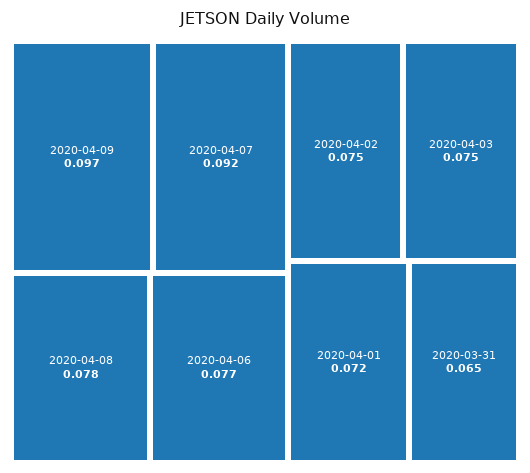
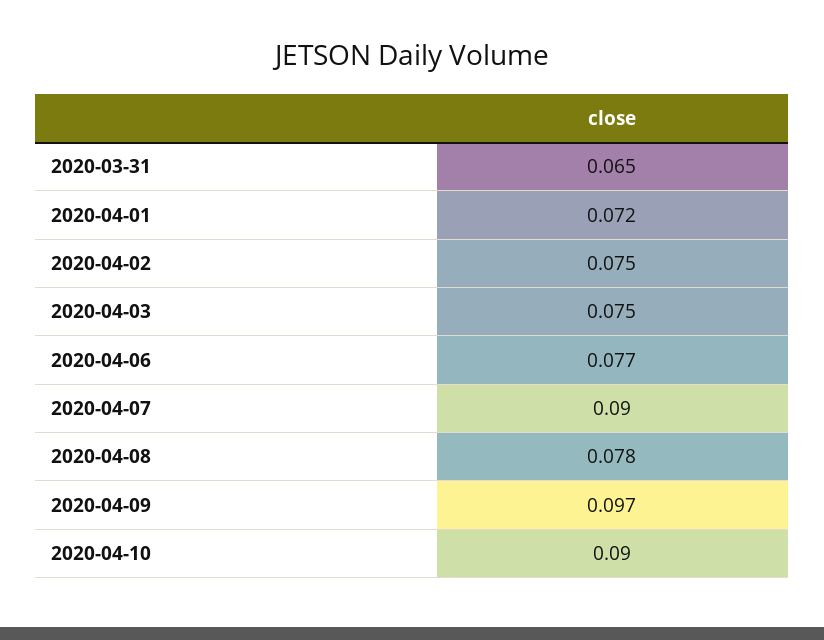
2020-04-07: 0.092 -> 0.09
2020-04-10: none -> 0.09

